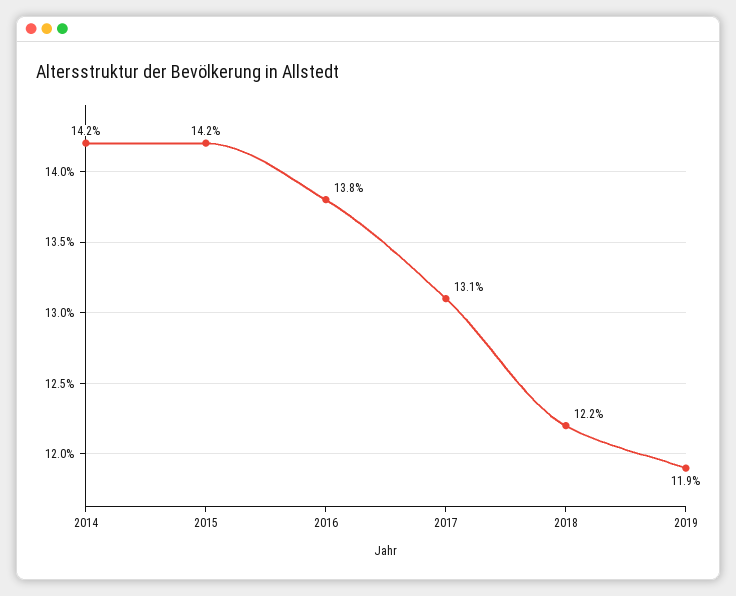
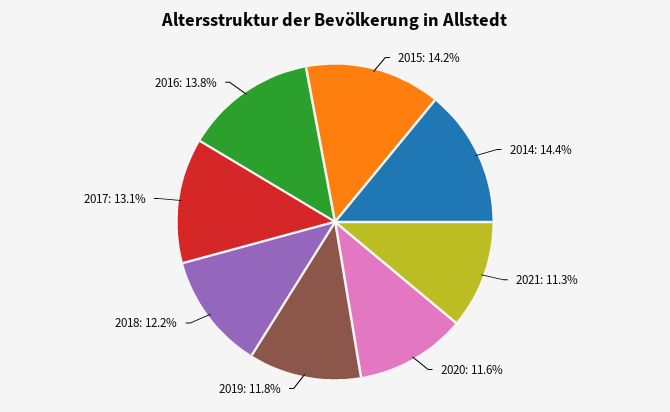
2014: 14.2 -> 14.4
2019: 11.9 -> 11.8
2021: none -> 11.3
2020: none -> 11.6

